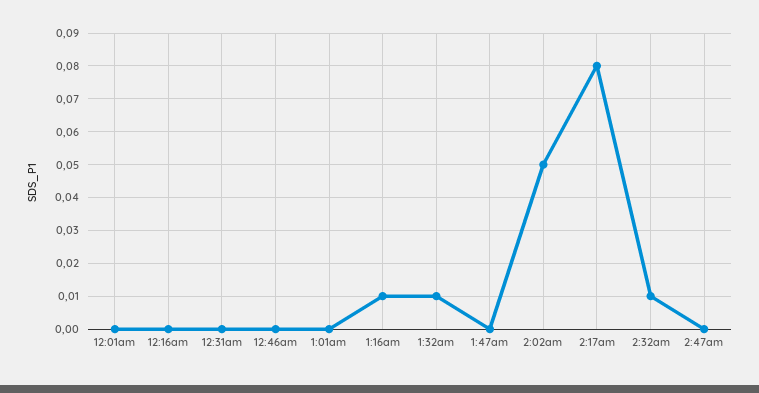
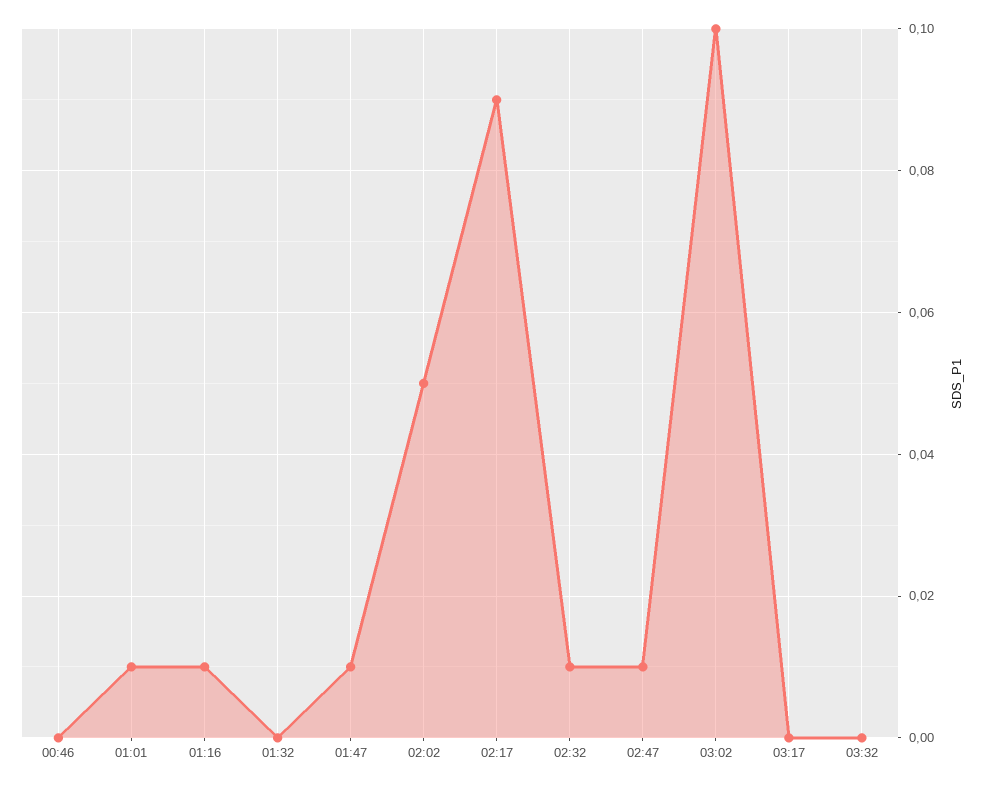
12:01am: 0 -> none
12:16am: 0 -> none
12:31am: 0 -> none
1:01am: 0 -> 0.01
1:32am: 0.01 -> 0
1:47am: 0 -> 0.01
2:17am: 0.08 -> 0.09
2:47am: 0 -> 0.01
03:02: none -> 0.1
03:17: none -> 0
03:32: none -> 0

